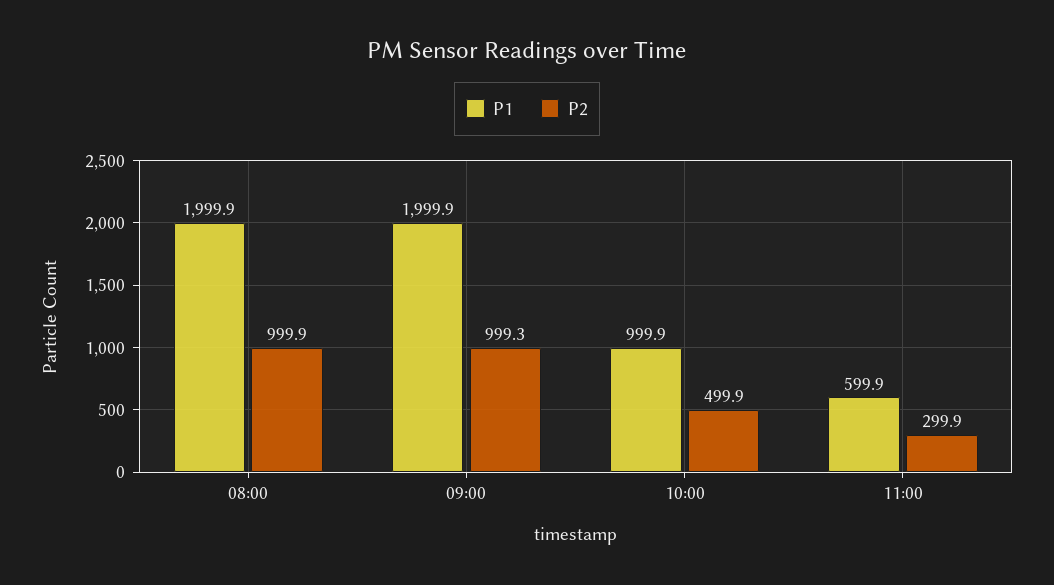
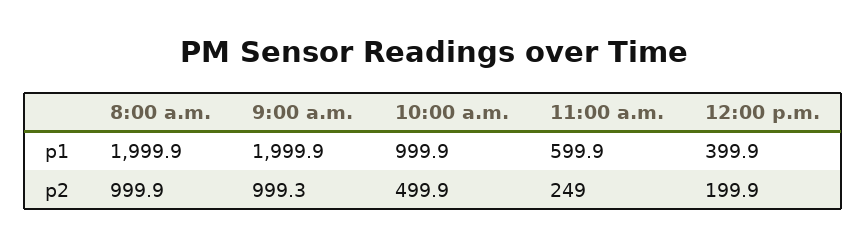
P2, 11:00: 299.9 -> 249
P1, 12:00 p.m.: none -> 399.9
P2, 12:00 p.m.: none -> 199.9

